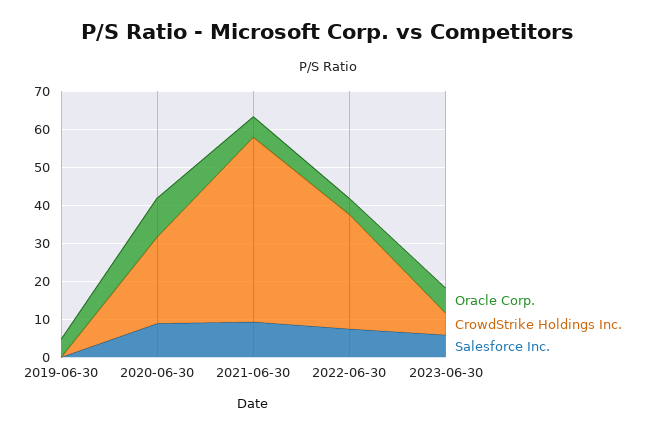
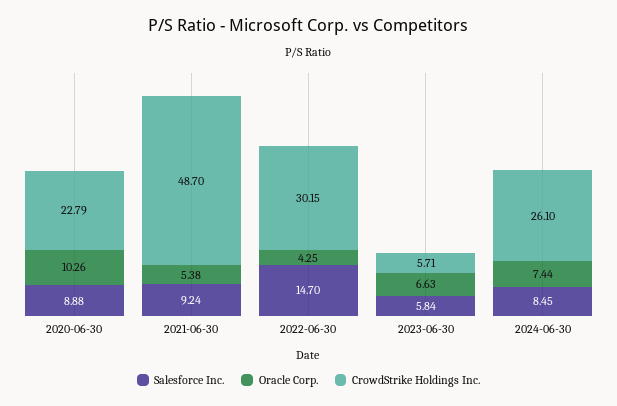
Oracle Corp., 2019-06-30: 5 -> none
CrowdStrike Holdings Inc., 2019-06-30: 0 -> none
Salesforce Inc., 2019-06-30: 0 -> none
Salesforce Inc., 2022-06-30: 7.5 -> 14.7
Salesforce Inc., 2024-06-30: none -> 8.45
Oracle Corp., 2024-06-30: none -> 7.44
CrowdStrike Holdings Inc., 2024-06-30: none -> 26.1

